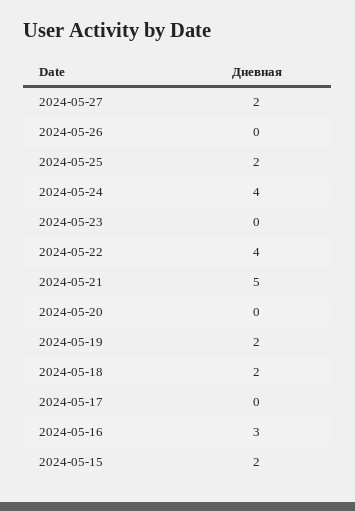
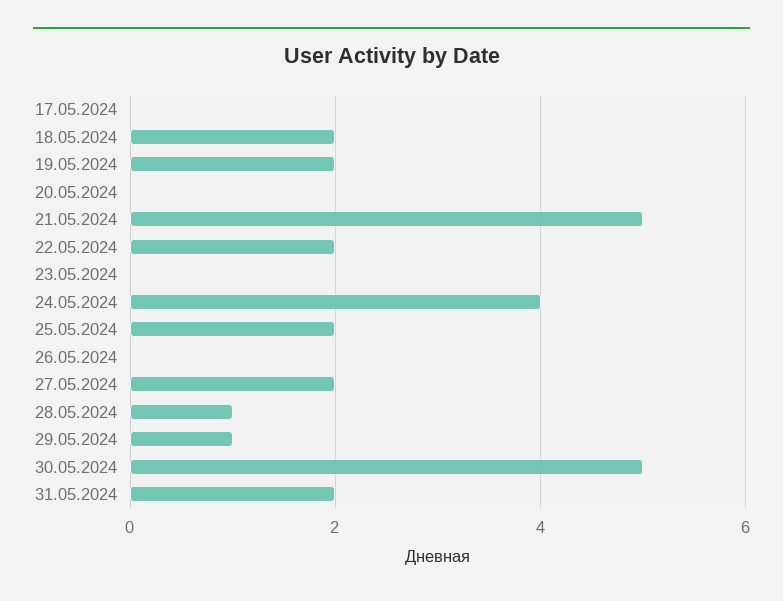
2024-05-22: 4 -> 2
2024-05-16: 3 -> none
2024-05-15: 2 -> none
28.05.2024: none -> 1
29.05.2024: none -> 1
30.05.2024: none -> 5
31.05.2024: none -> 2

